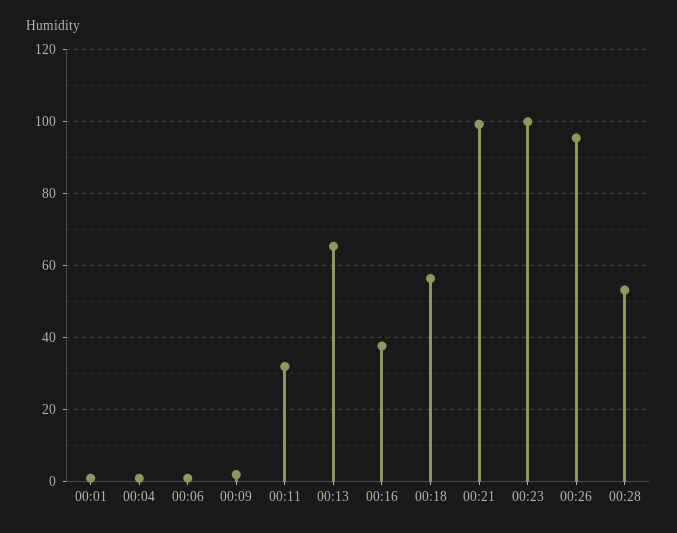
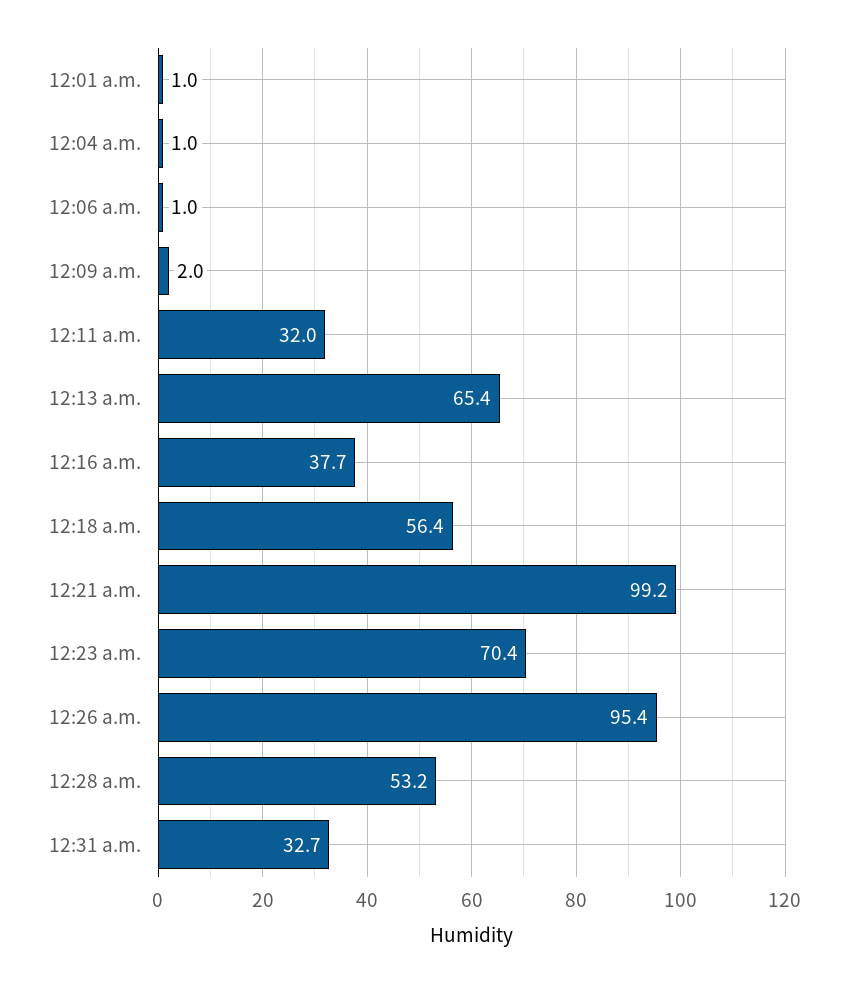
00:23: 100 -> 70.4
12:31 a.m.: none -> 32.7

